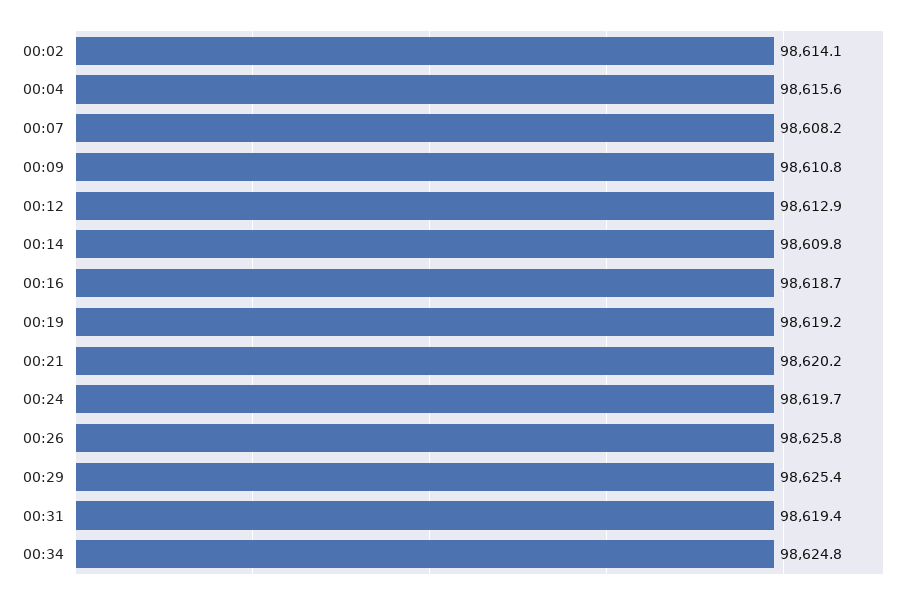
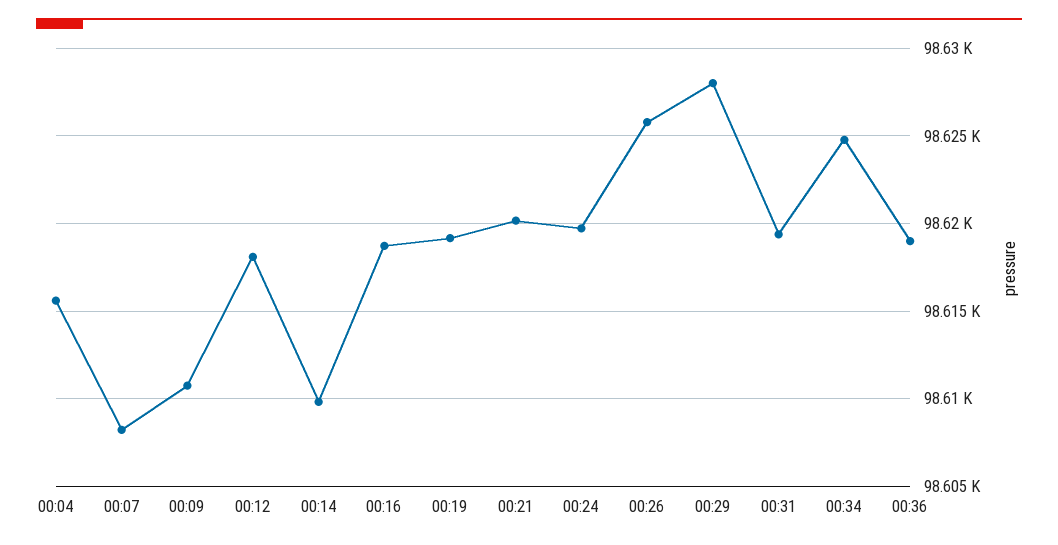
00:02: 98614.1 -> none
00:12: 98612.9 -> 98618
00:29: 98625.4 -> 98628
00:36: none -> 98619

